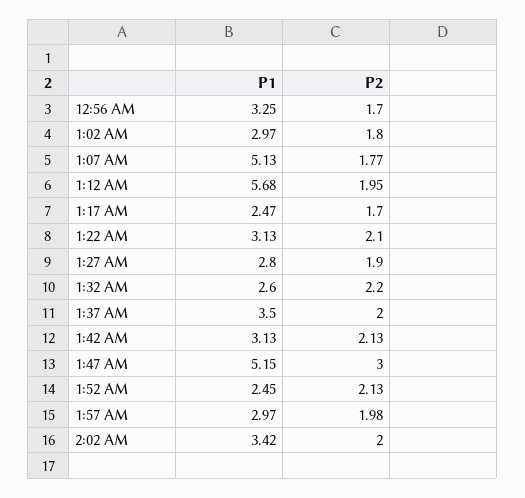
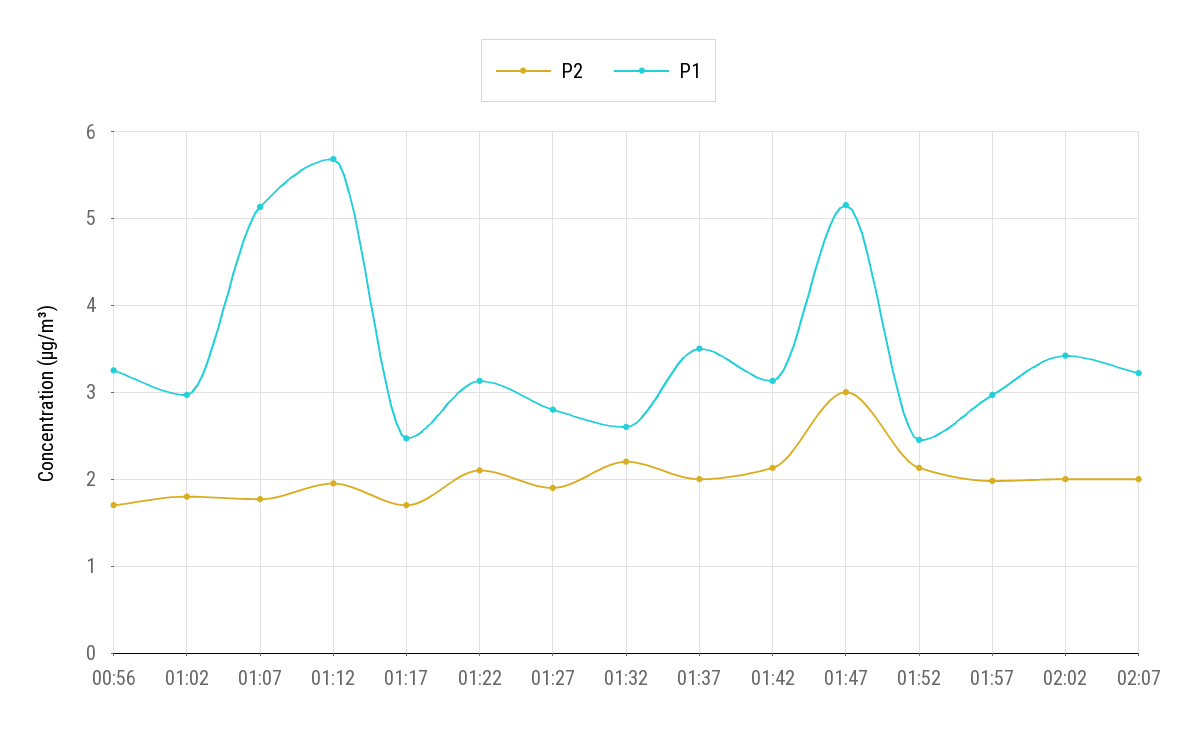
P2, 02:07: none -> 2
P1, 02:07: none -> 3.2

